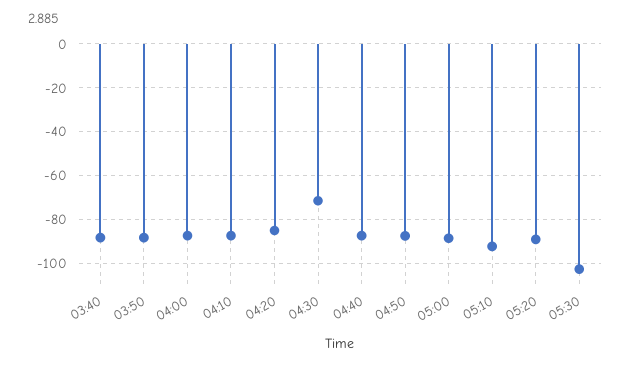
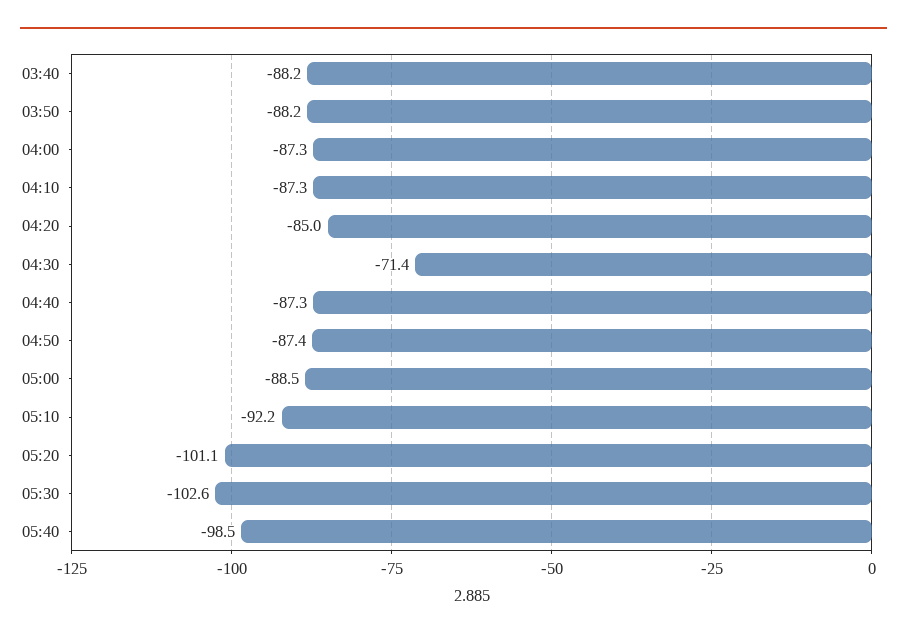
05:20: -90 -> -101.1
05:40: none -> -98.5

